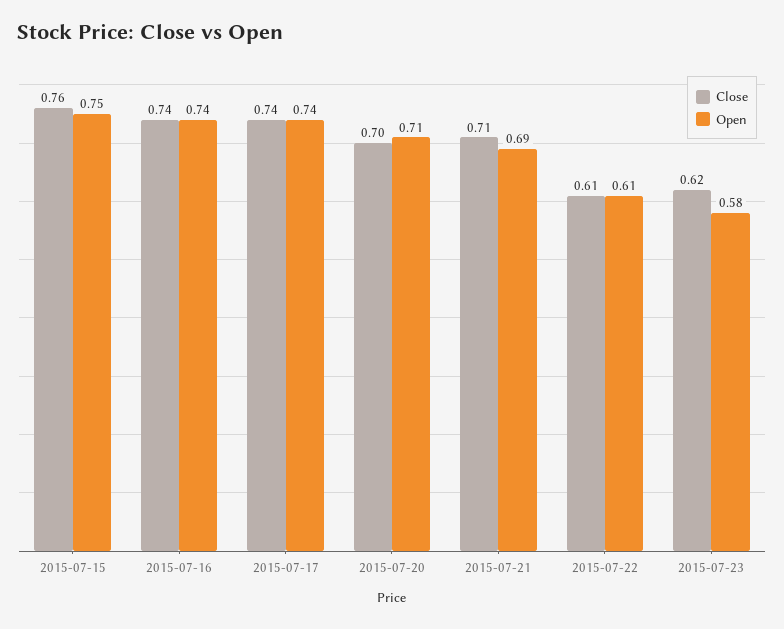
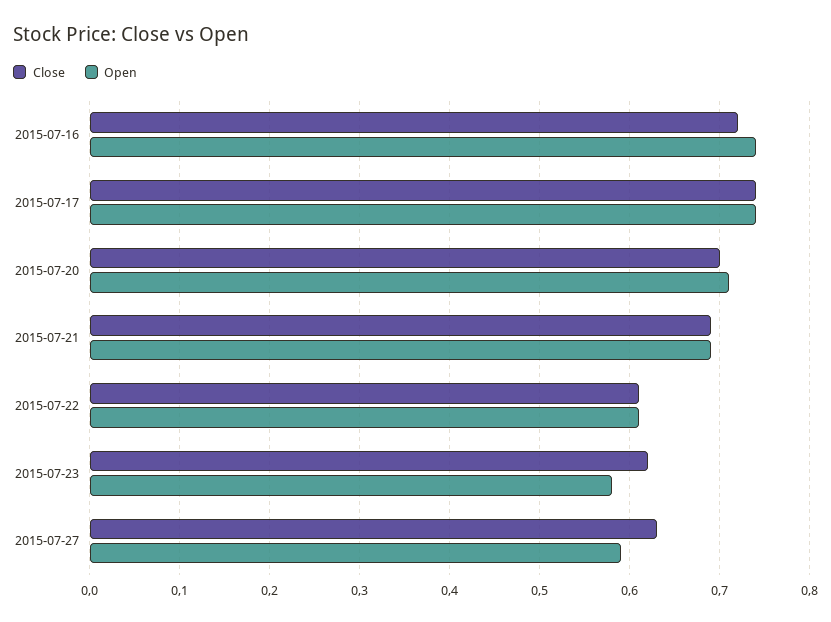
Close, 2015-07-15: 0.76 -> none
Open, 2015-07-15: 0.75 -> none
Close, 2015-07-16: 0.74 -> 0.72
Close, 2015-07-21: 0.71 -> 0.69
Close, 2015-07-27: none -> 0.63
Open, 2015-07-27: none -> 0.59

